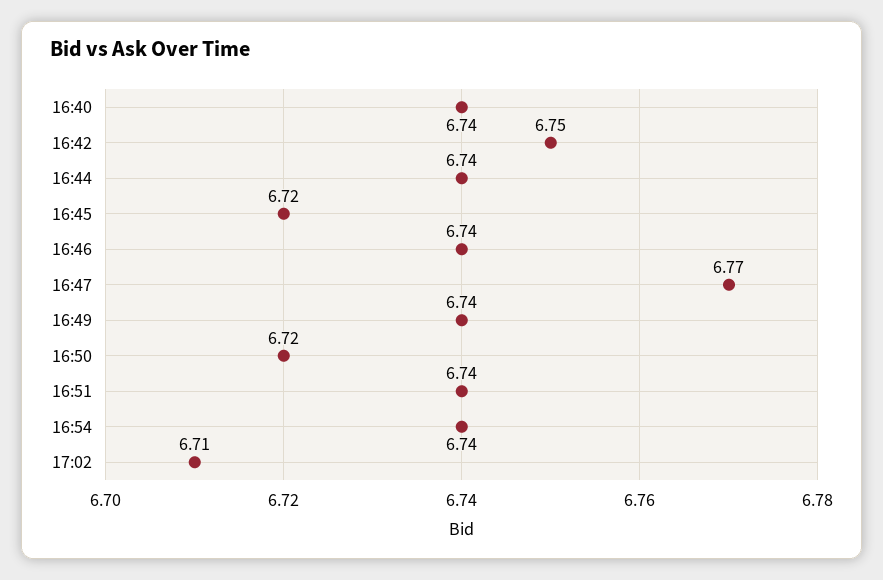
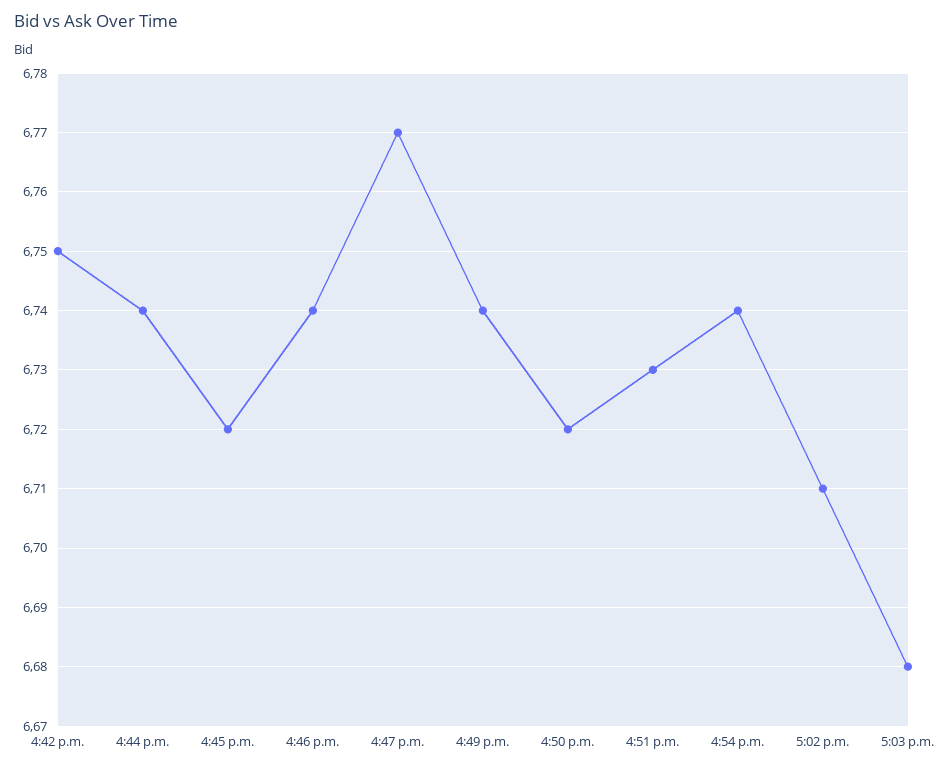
16:40: 6.74 -> none
16:51: 6.74 -> 6.73
5:03 p.m.: none -> 6.68

